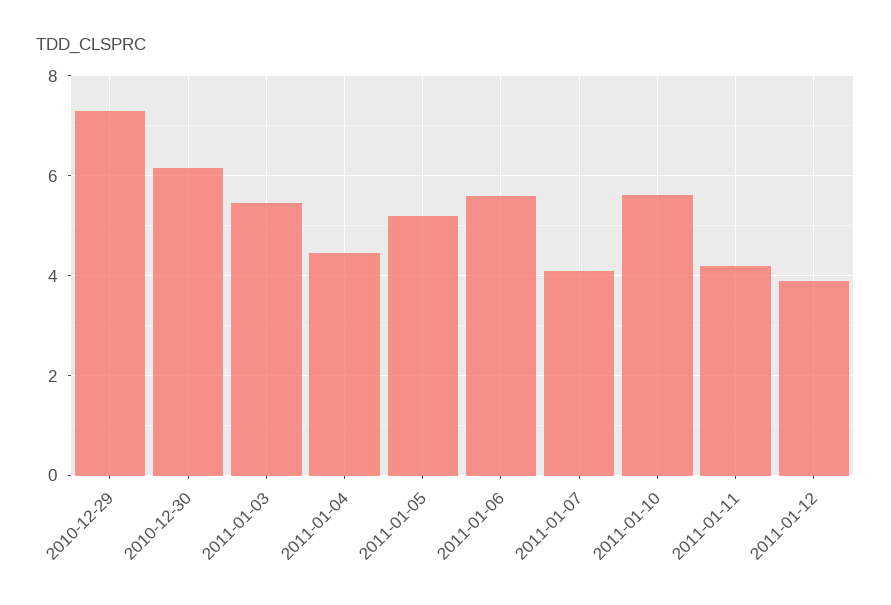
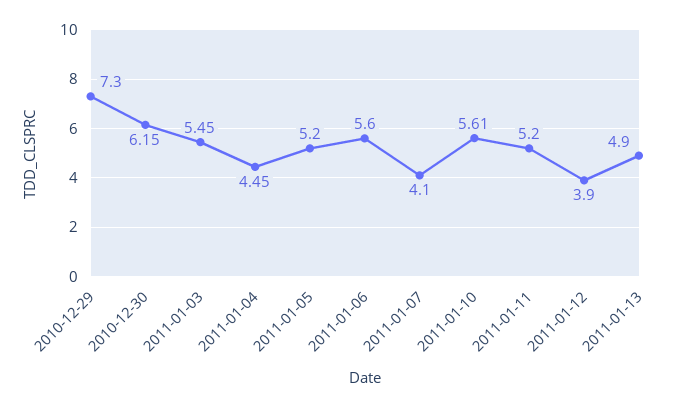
2011-01-11: 4.2 -> 5.2
2011-01-13: none -> 4.9

